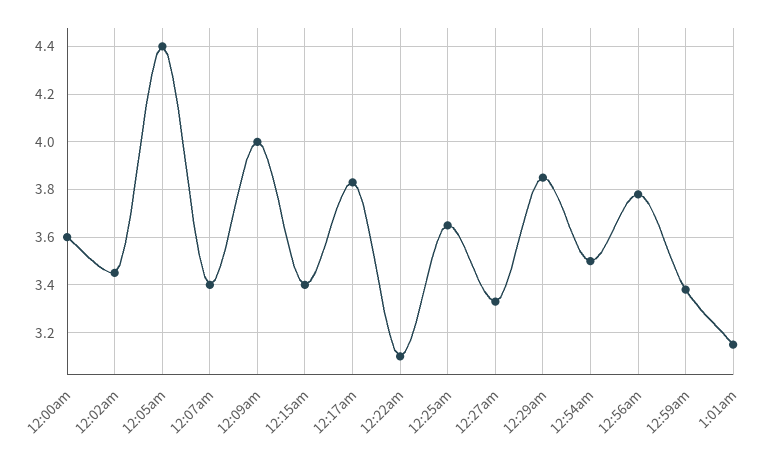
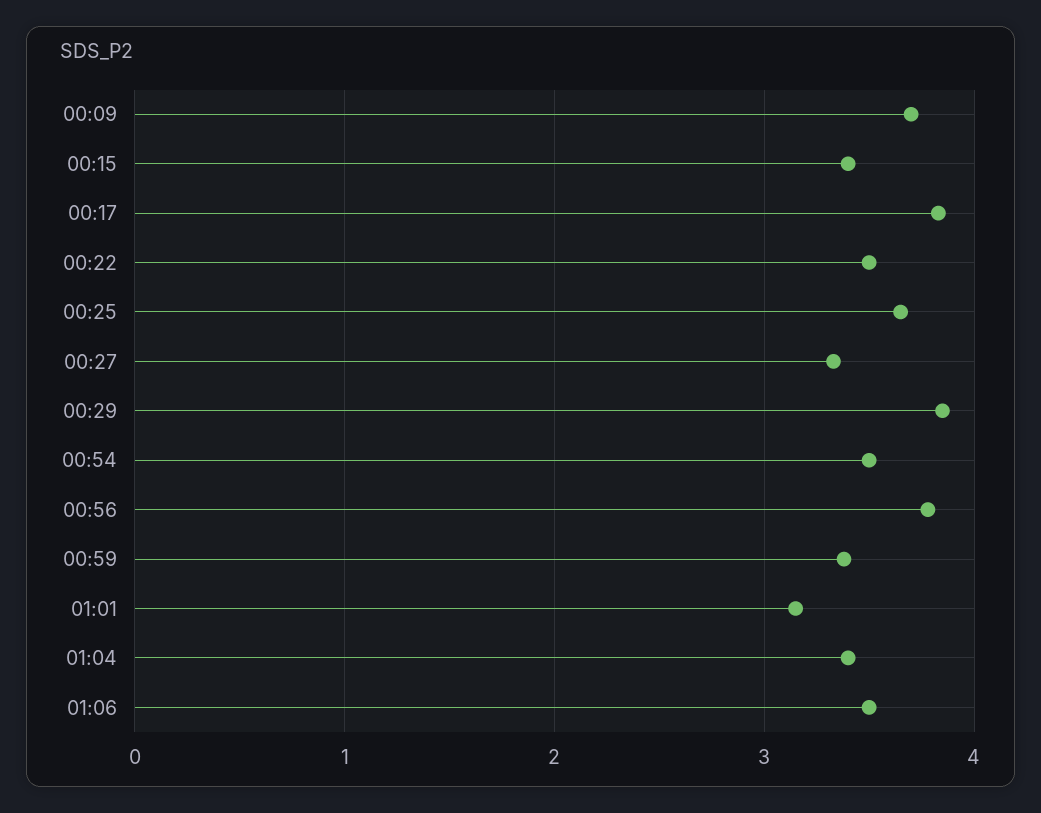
12:00am: 3.6 -> none
12:02am: 3.45 -> none
12:05am: 4.4 -> none
12:07am: 3.4 -> none
12:09am: 4 -> 3.7
12:22am: 3.1 -> 3.5
01:04: none -> 3.4
01:06: none -> 3.5

